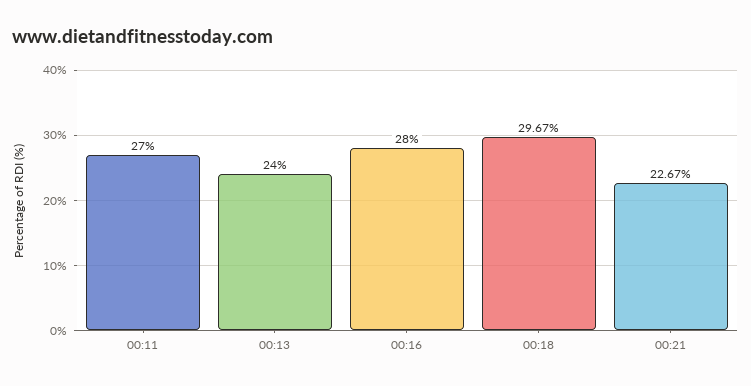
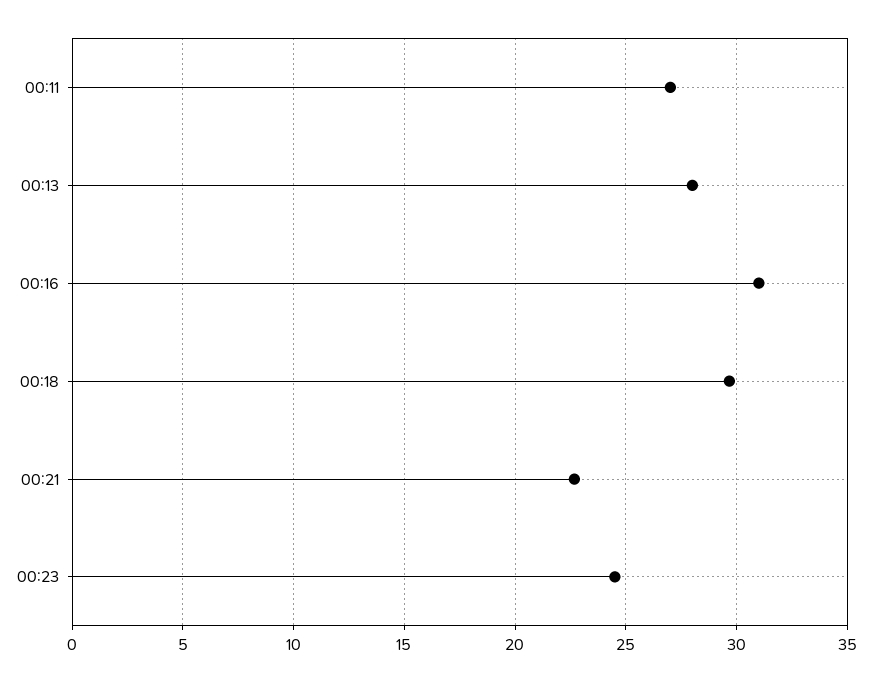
00:13: 24 -> 28
00:16: 28 -> 31
00:23: none -> 24.5

